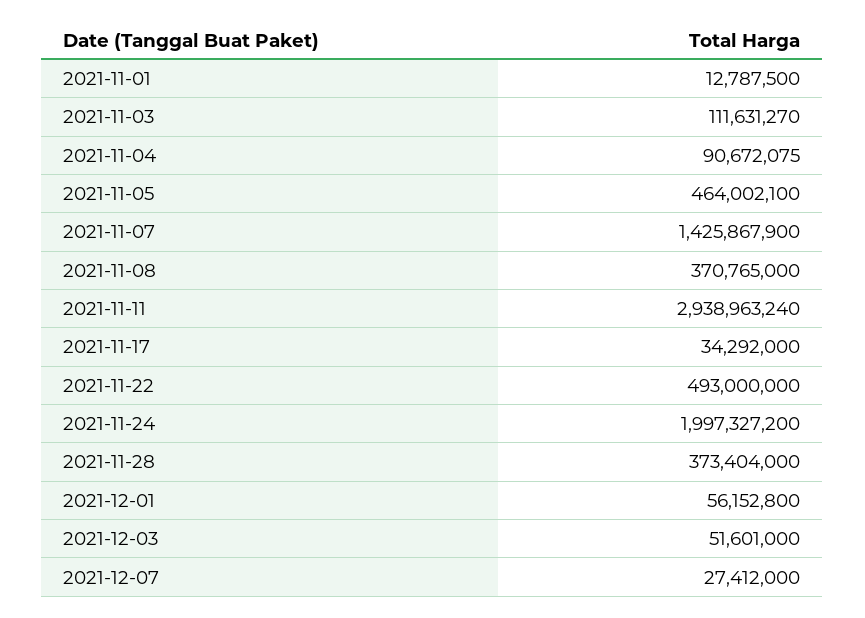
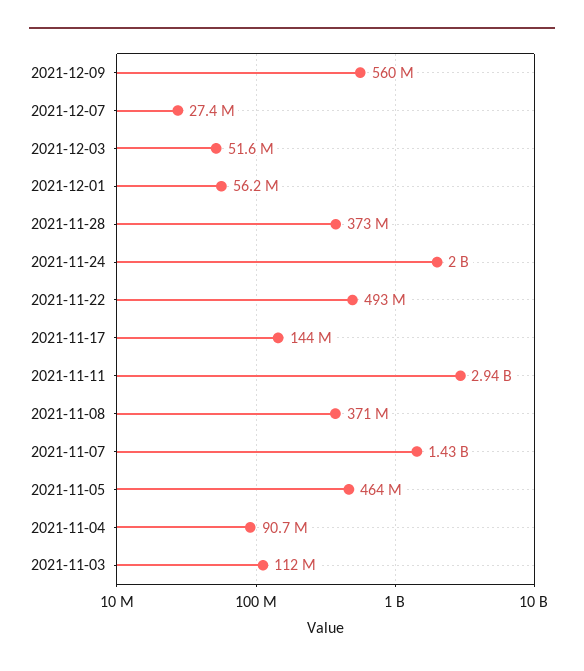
2021-11-01: 12787500 -> none
2021-11-17: 34292000 -> 144000000
2021-12-09: none -> 560000000

